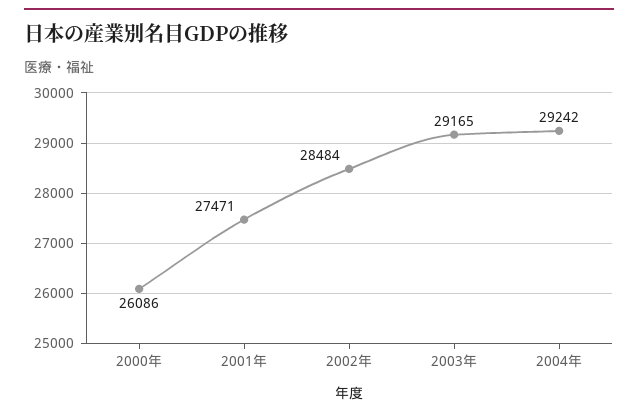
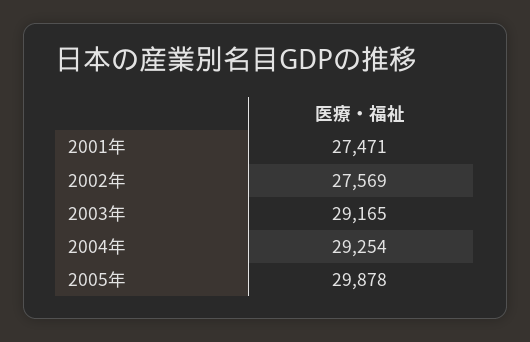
2000年: 26086 -> none
2002年: 28484 -> 27569
2004年: 29242 -> 29254
2005年: none -> 29878

